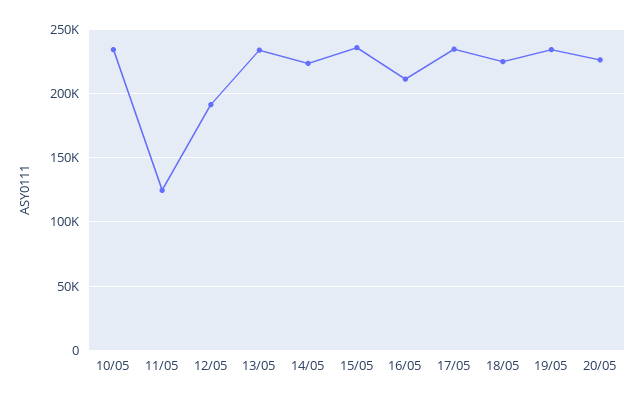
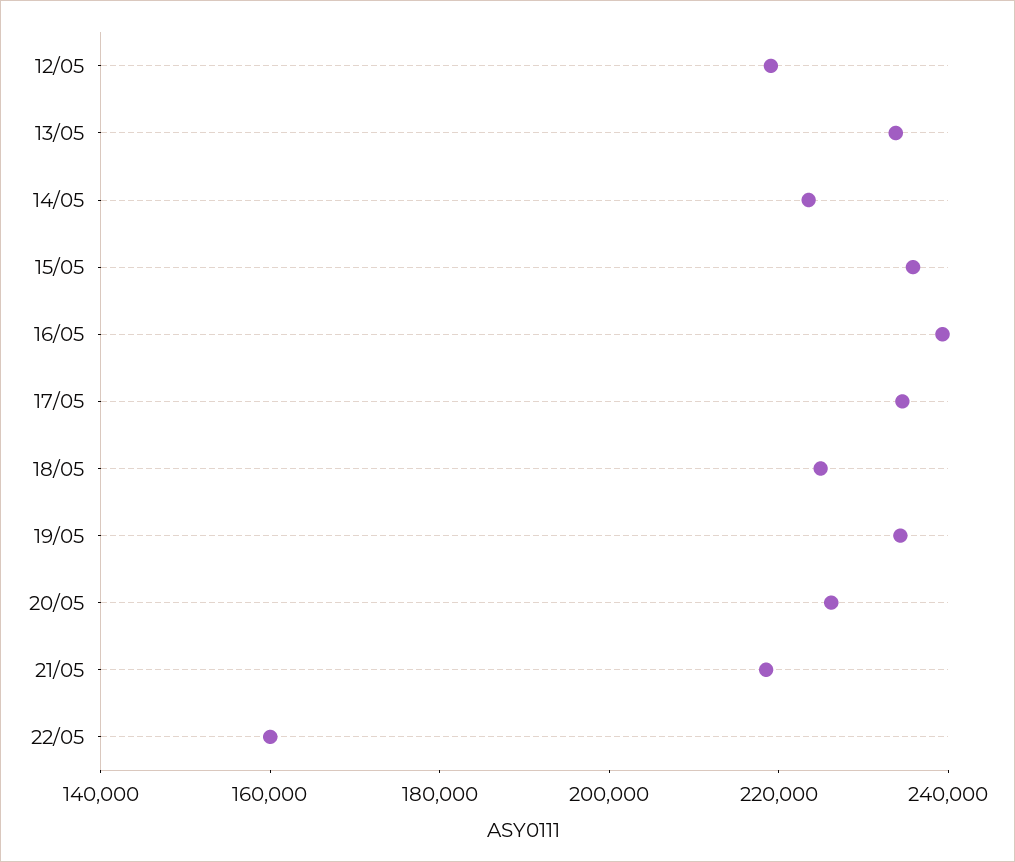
10/05: 235000 -> none
11/05: 125000 -> none
12/05: 190000 -> 220000
16/05: 210000 -> 240000
21/05: none -> 220000
22/05: none -> 160000

